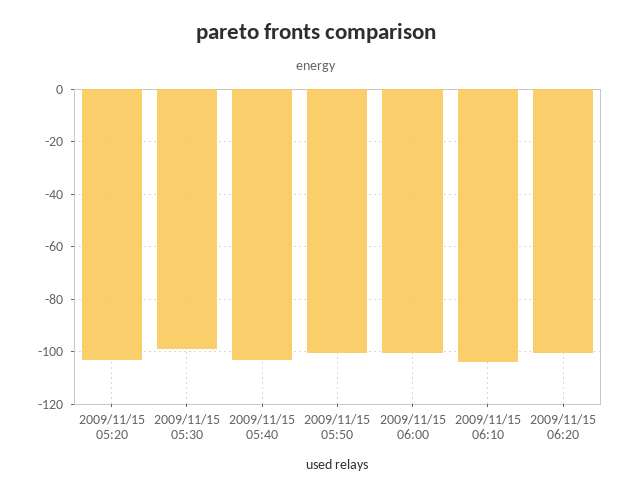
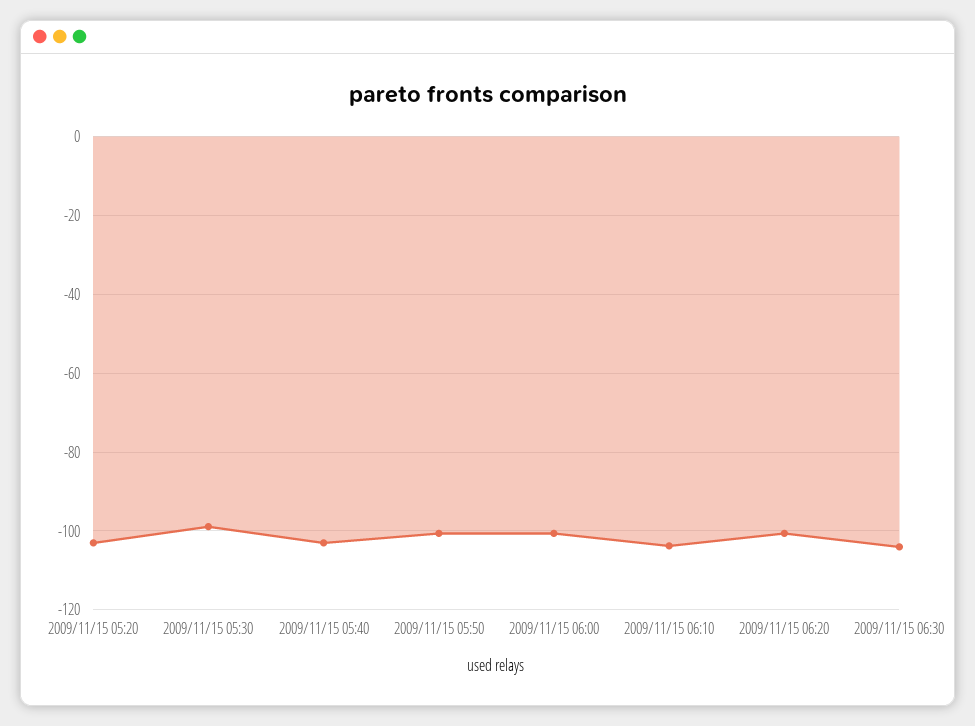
2009/11/15 06:30: none -> -104

